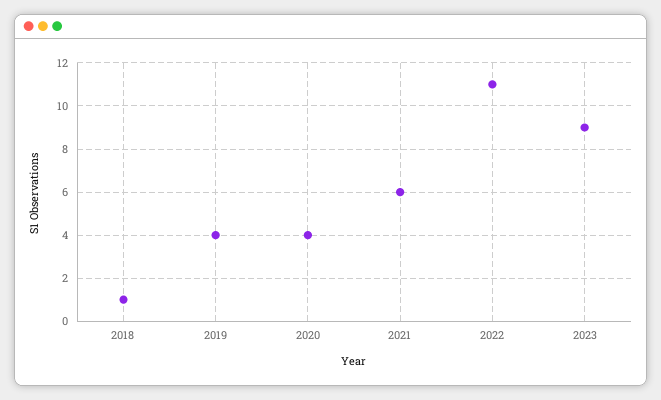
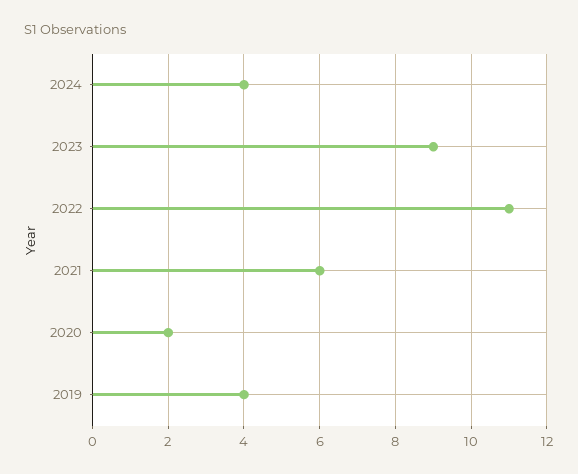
2018: 1 -> none
2020: 4 -> 2
2024: none -> 4

